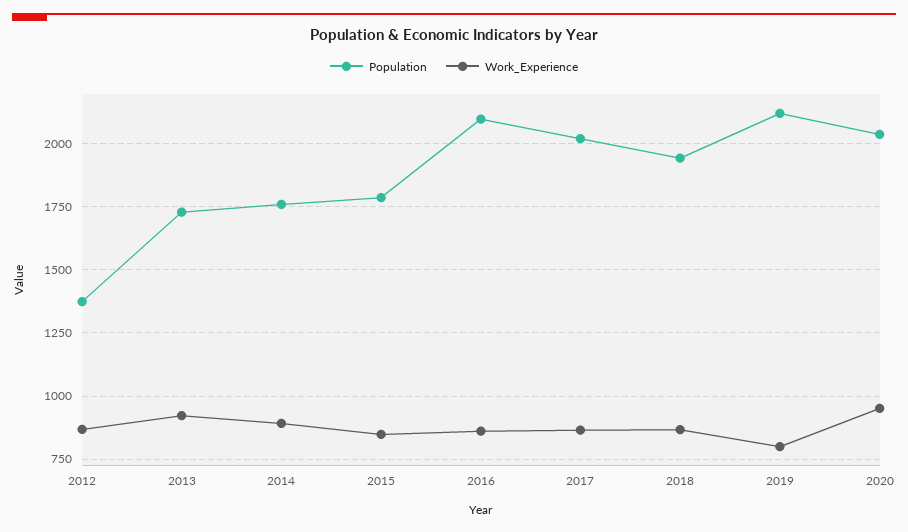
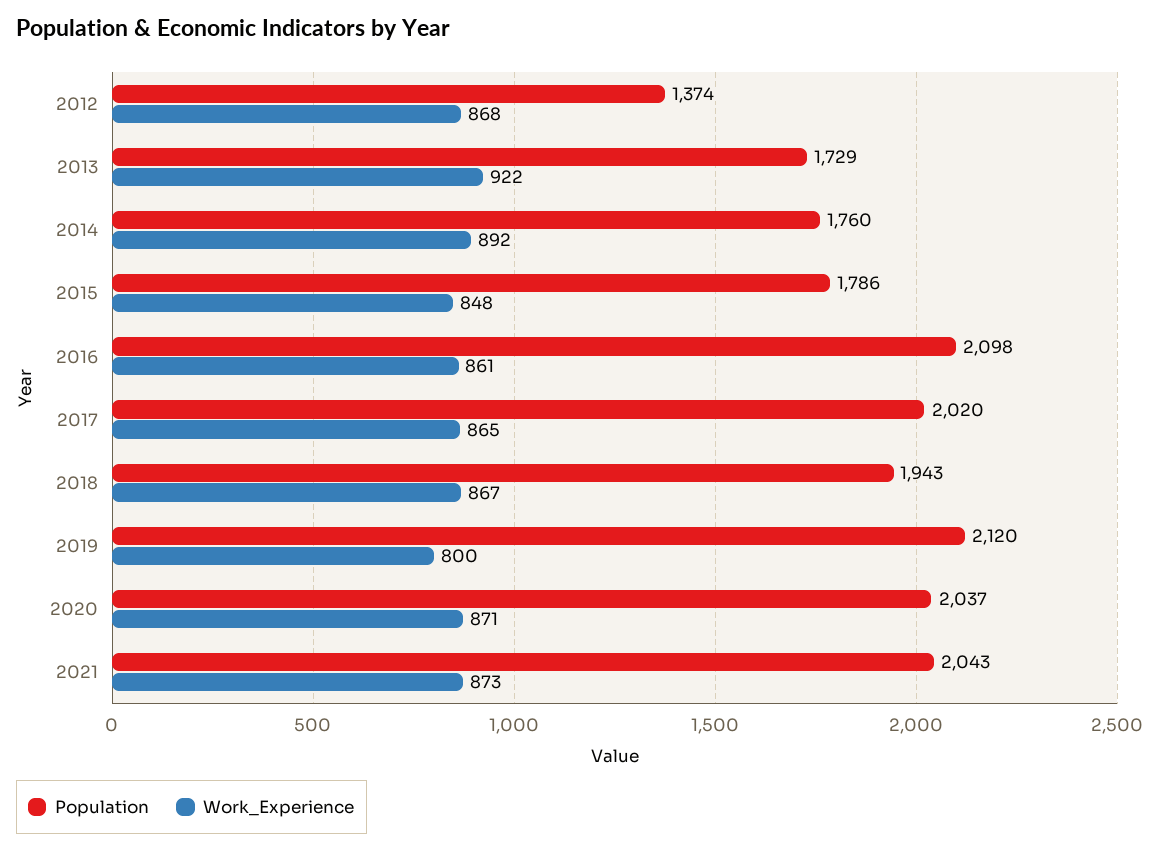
Work_Experience, 2020: 950 -> 871
Population, 2021: none -> 2043
Work_Experience, 2021: none -> 873

